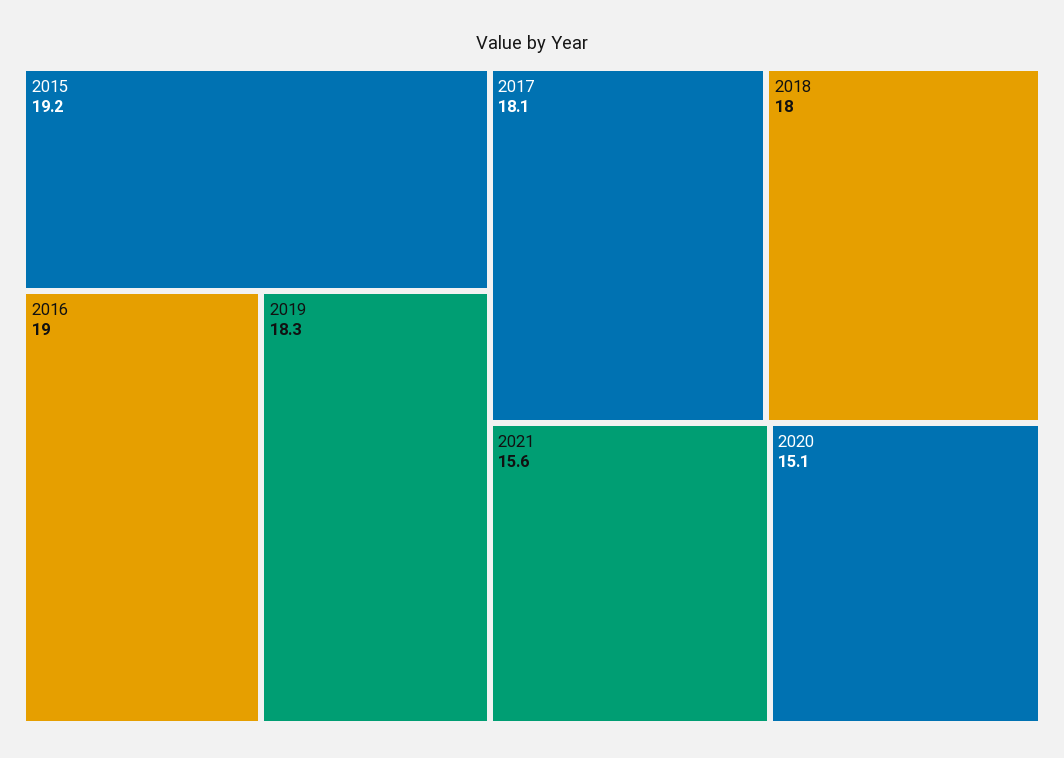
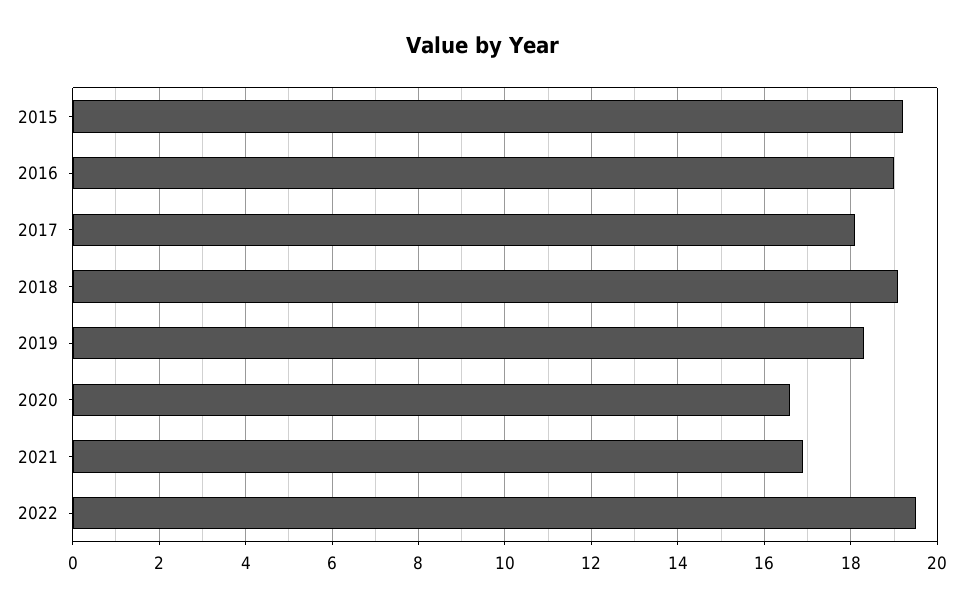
2018: 18 -> 19
2021: 15.6 -> 17
2020: 15.1 -> 16.5
2022: none -> 19.5

